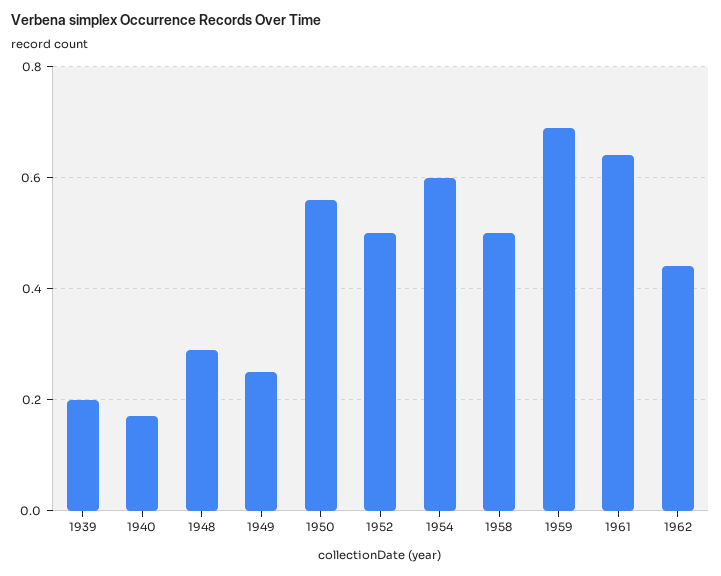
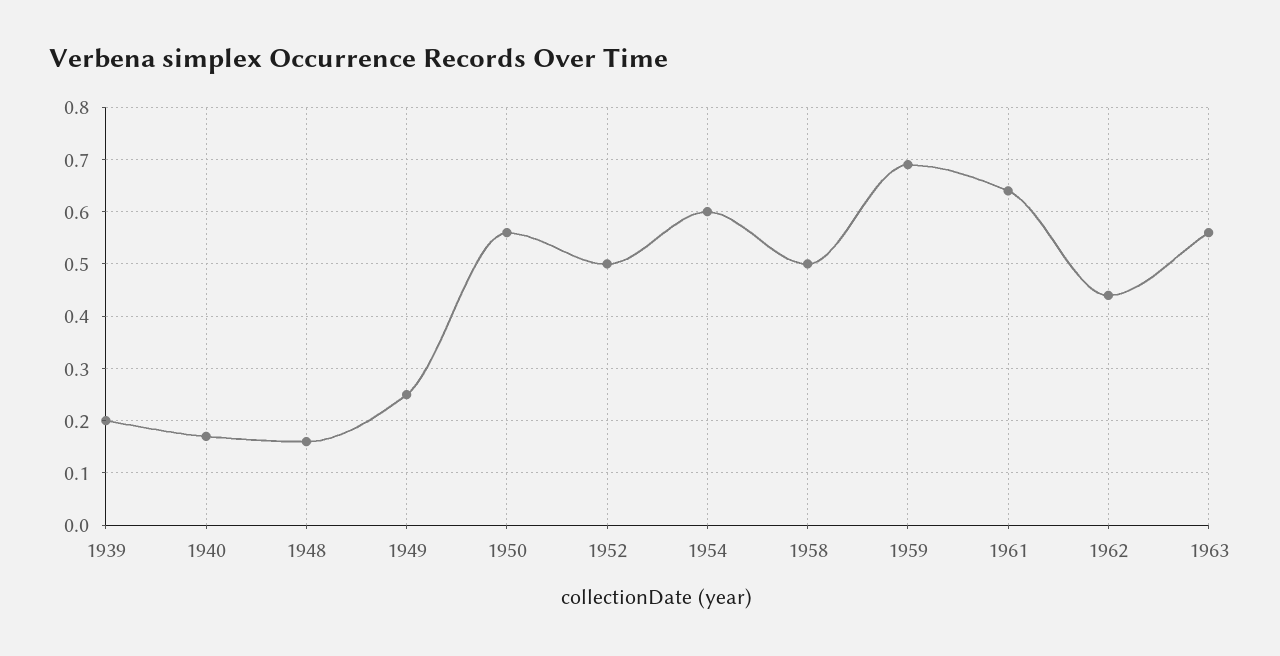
1948: 0.3 -> 0.15
1963: none -> 0.55

